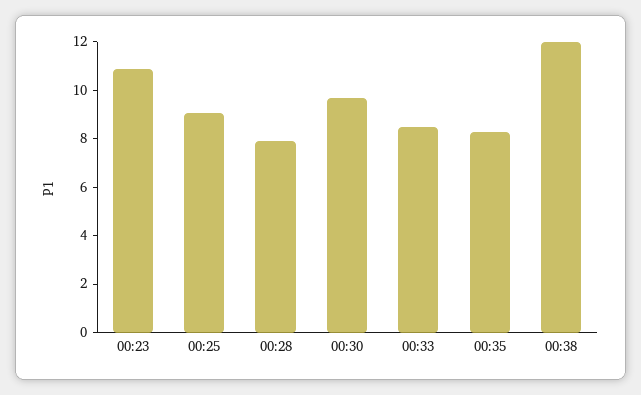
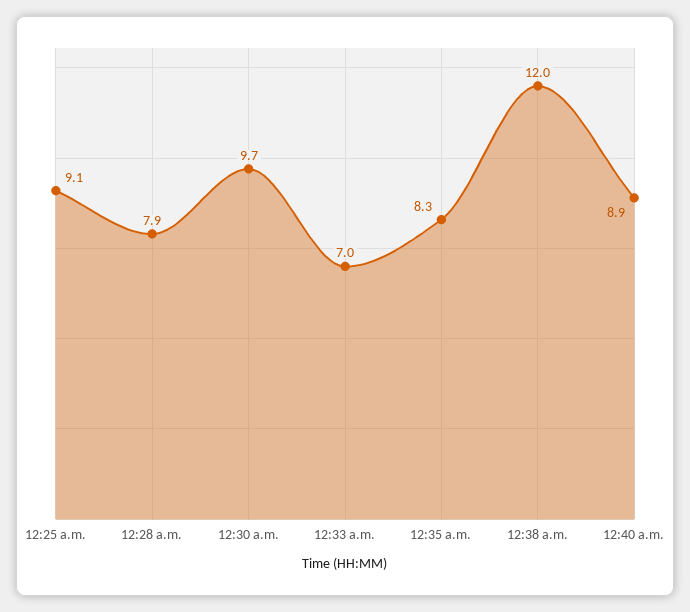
00:23: 11 -> none
00:33: 8.5 -> 7
12:40 a.m.: none -> 8.9

